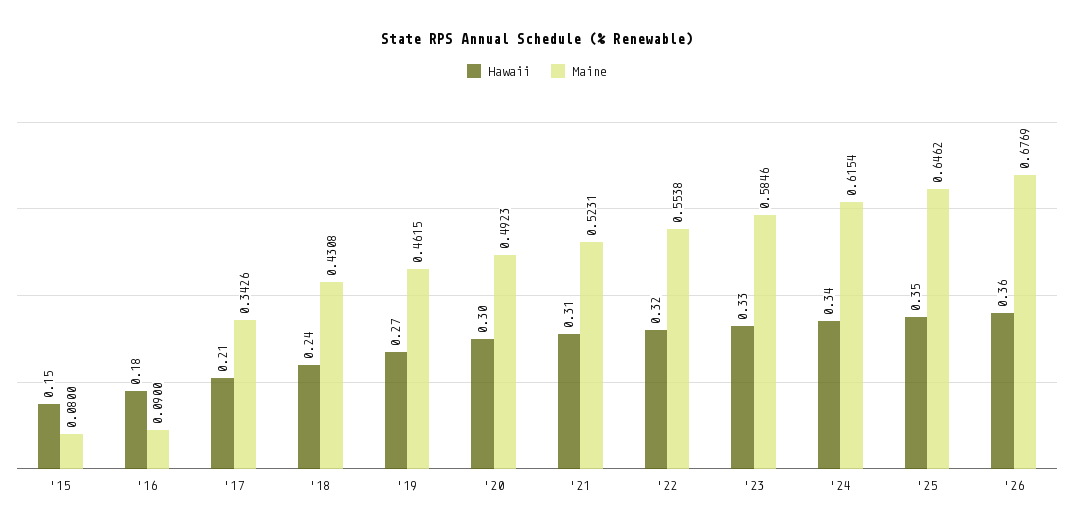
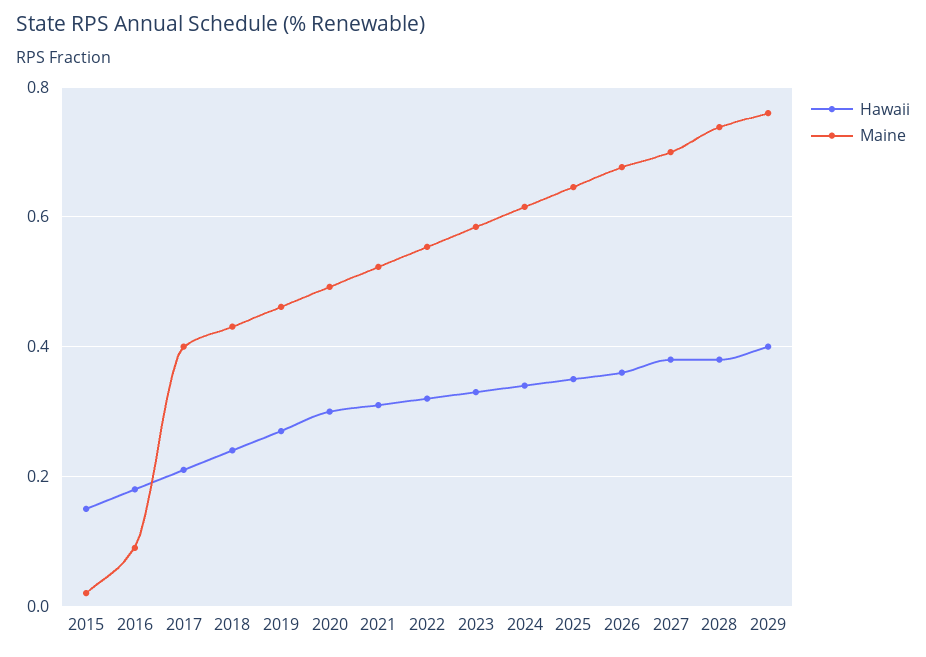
Maine, '15: 0.08 -> 0.02
Maine, '17: 0.3426 -> 0.4
Hawaii, 2027: none -> 0.38
Maine, 2027: none -> 0.7
Hawaii, 2028: none -> 0.38
Maine, 2028: none -> 0.74
Hawaii, 2029: none -> 0.4
Maine, 2029: none -> 0.76

